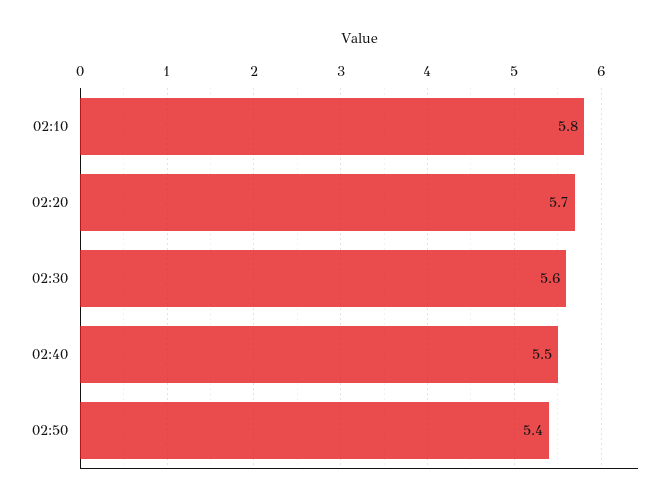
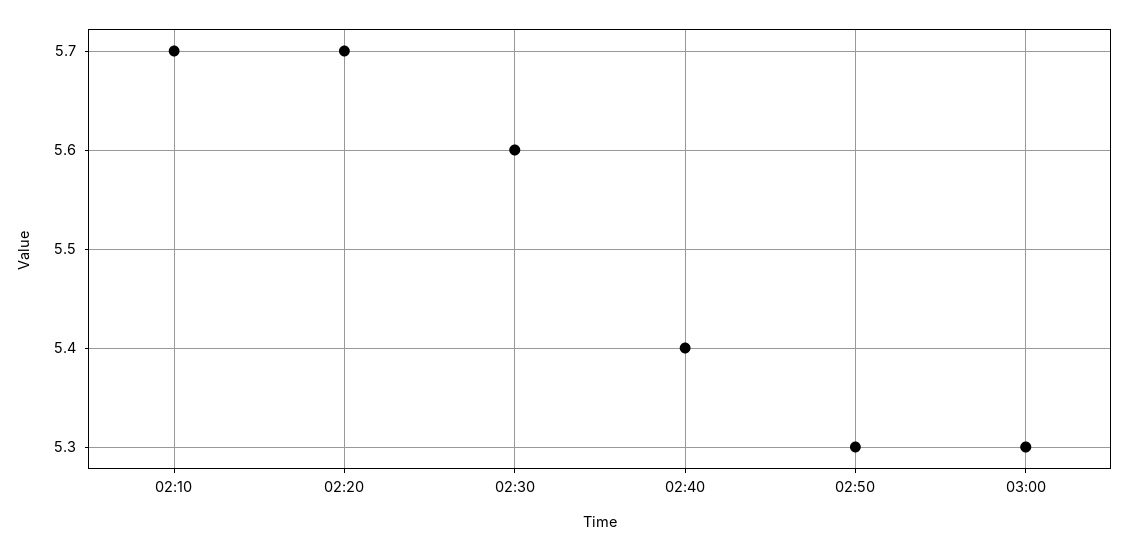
02:10: 5.8 -> 5.7
02:40: 5.5 -> 5.4
02:50: 5.4 -> 5.3
03:00: none -> 5.3

